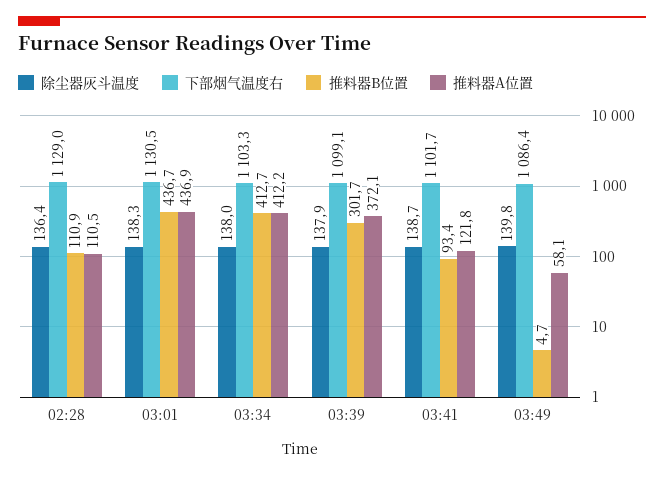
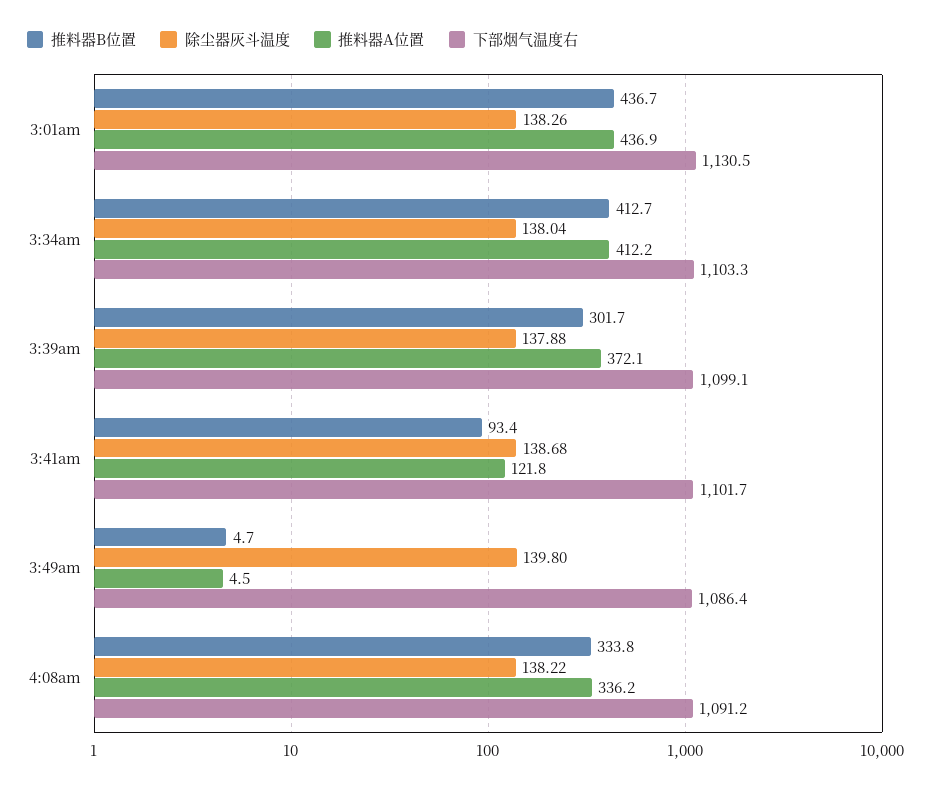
除尘器灰斗温度, 02:28: 136.4 -> none
下部烟气温度右, 02:28: 1129 -> none
推料器B位置, 02:28: 110.9 -> none
推料器A位置, 02:28: 110.5 -> none
推料器A位置, 03:49: 58.1 -> 4.5
推料器B位置, 4:08am: none -> 333.8
除尘器灰斗温度, 4:08am: none -> 138.22
推料器A位置, 4:08am: none -> 336.2
下部烟气温度右, 4:08am: none -> 1091.2

